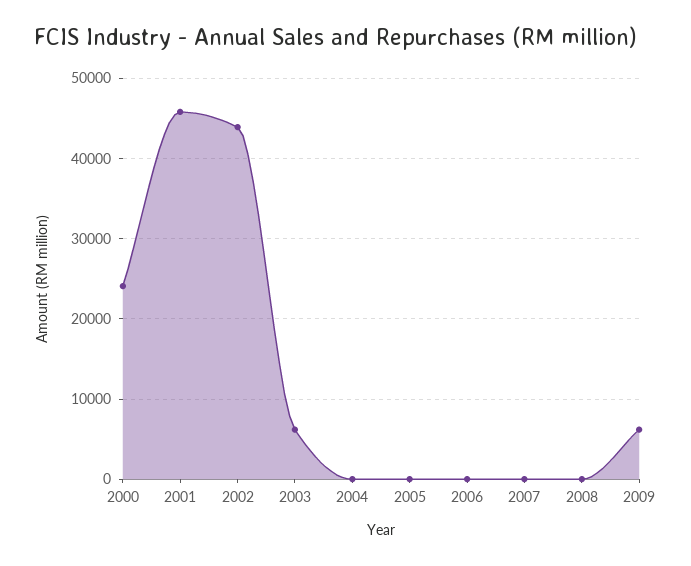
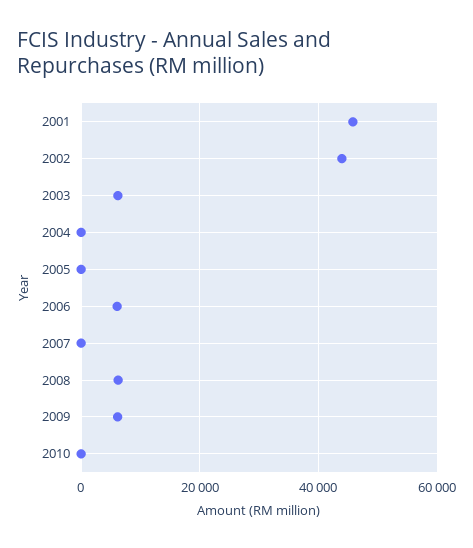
2000: 24000 -> none
2006: 0 -> 6000
2008: 0 -> 6000
2010: none -> 0

